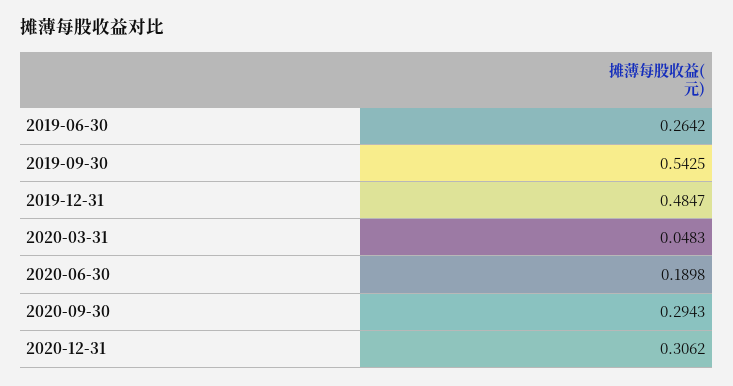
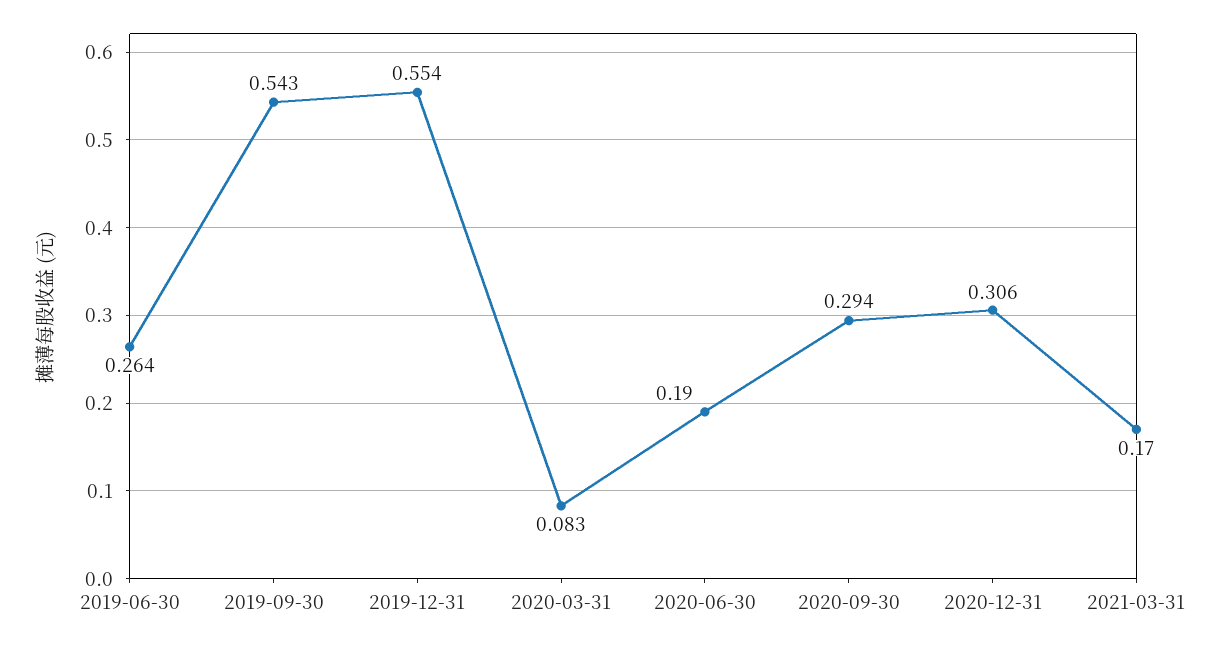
2019-12-31: 0.4847 -> 0.554
2020-03-31: 0.0483 -> 0.083
2021-03-31: none -> 0.17

